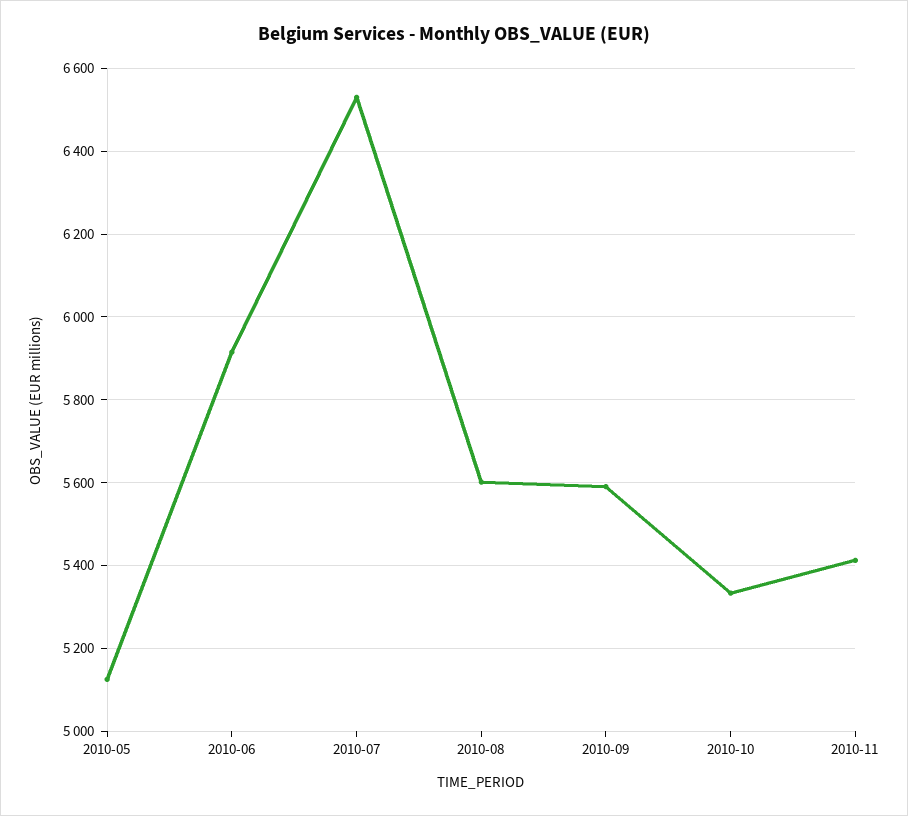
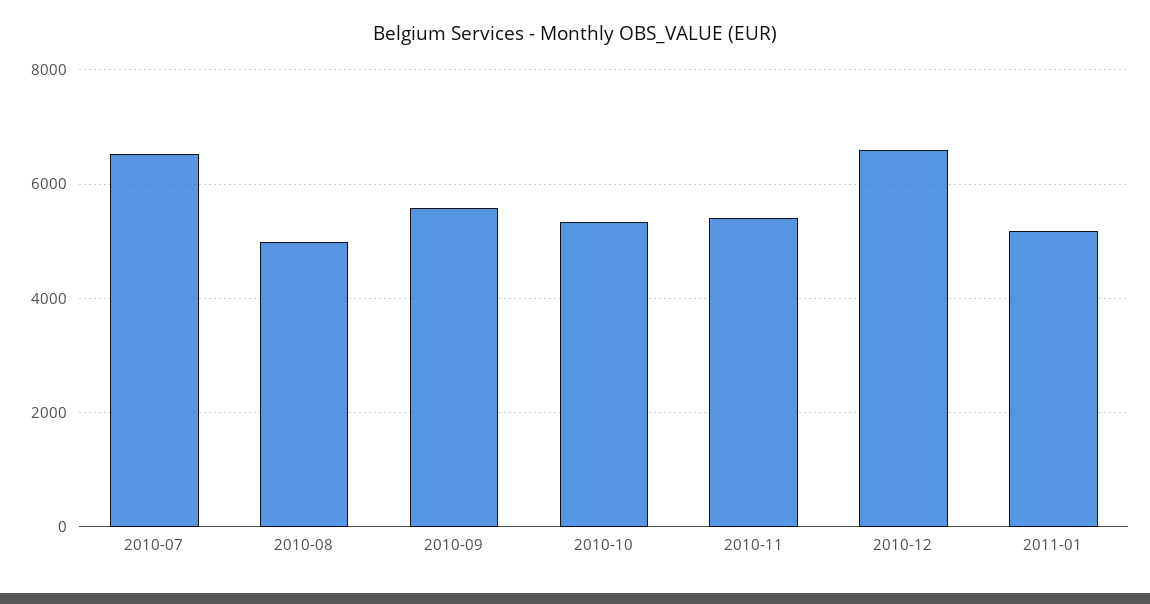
2010-05: 5120 -> none
2010-06: 5920 -> none
2010-08: 5600 -> 5000
2010-12: none -> 6600
2011-01: none -> 5200

